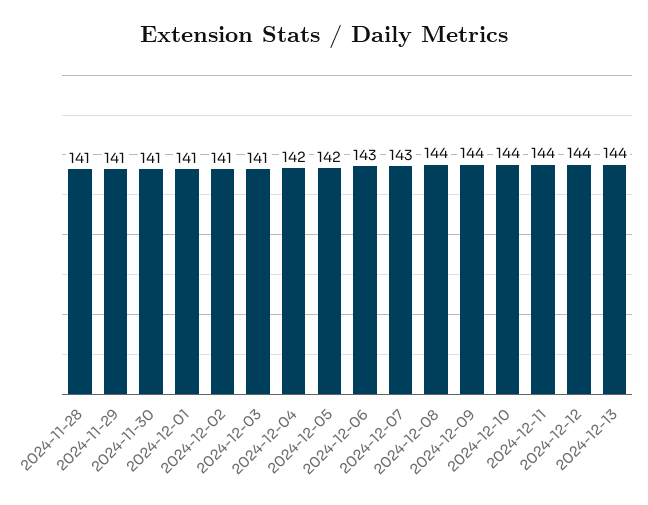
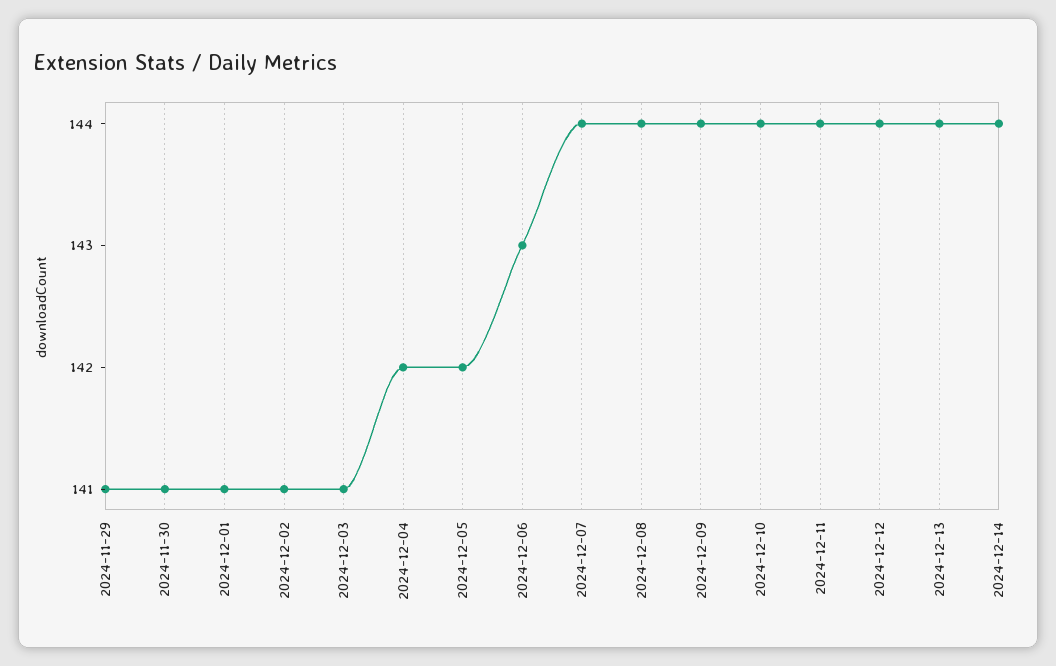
2024-11-28: 141 -> none
2024-12-07: 143 -> 144
2024-12-14: none -> 144

